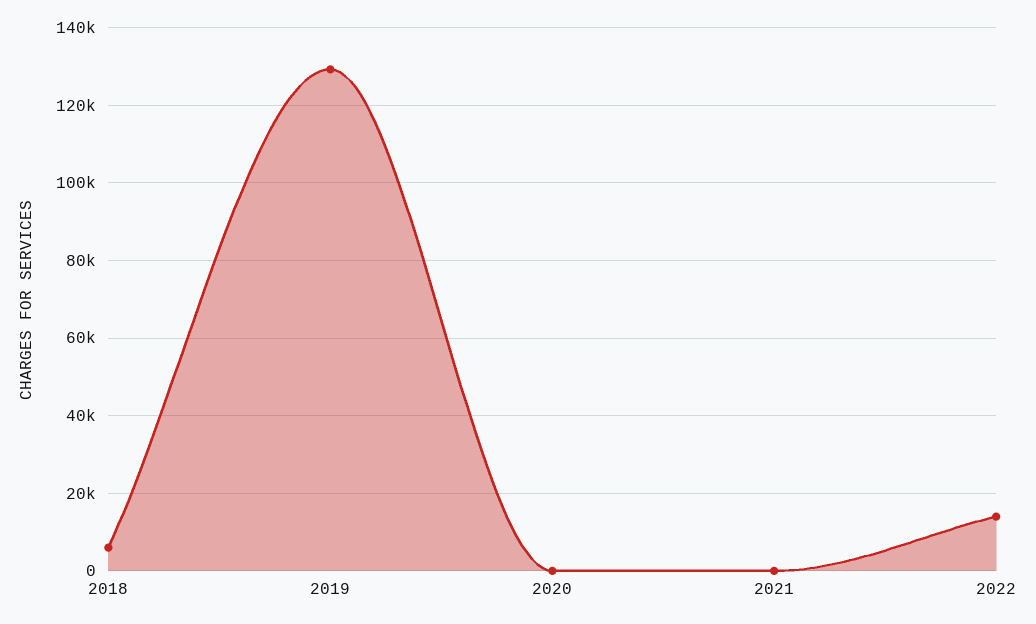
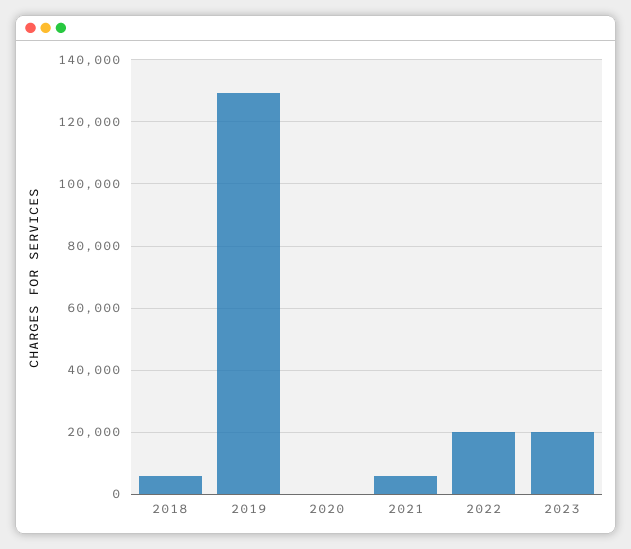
2021: 0 -> 6000
2022: 14000 -> 20000
2023: none -> 20000

